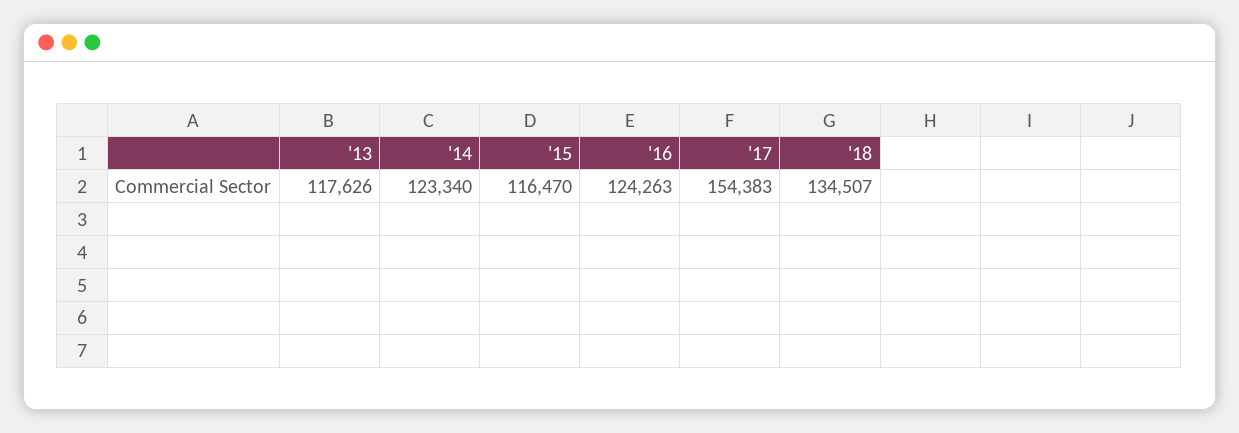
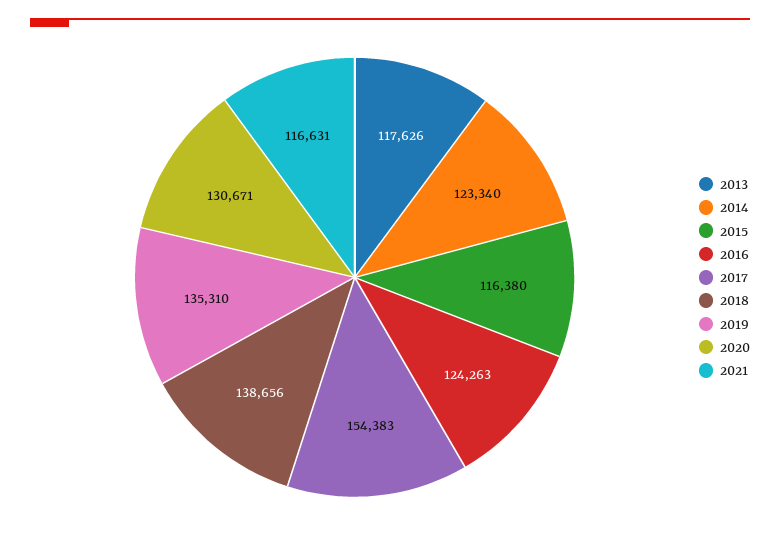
'15: 116470 -> 116380
'18: 134507 -> 138656
2019: none -> 135310
2020: none -> 130671
2021: none -> 116631

